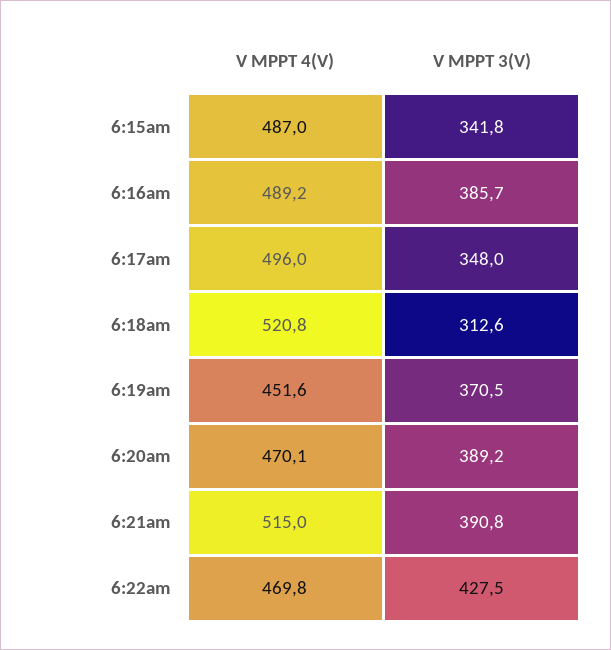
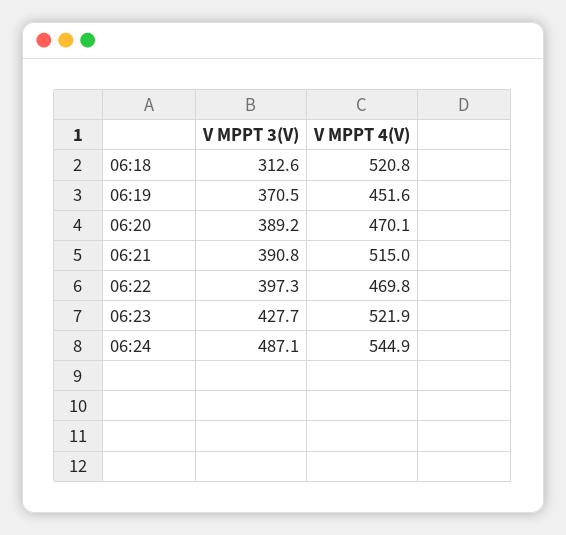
V MPPT 4(V), 6:15am: 487 -> none
V MPPT 3(V), 6:15am: 341.8 -> none
V MPPT 4(V), 6:16am: 489.2 -> none
V MPPT 3(V), 6:16am: 385.7 -> none
V MPPT 4(V), 6:17am: 496 -> none
V MPPT 3(V), 6:17am: 348 -> none
V MPPT 3(V), 6:22am: 427.5 -> 397.3
V MPPT 3(V), 06:23: none -> 427.7
V MPPT 4(V), 06:23: none -> 521.9
V MPPT 3(V), 06:24: none -> 487.1
V MPPT 4(V), 06:24: none -> 544.9

